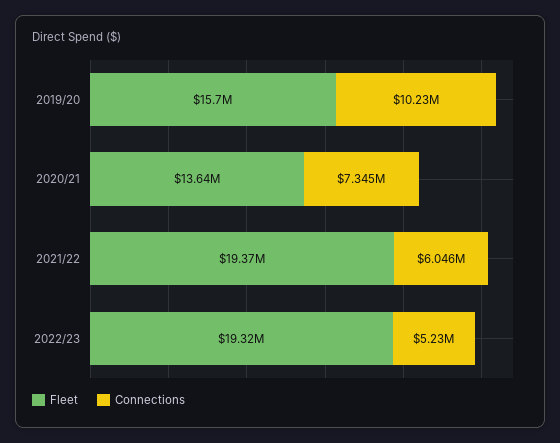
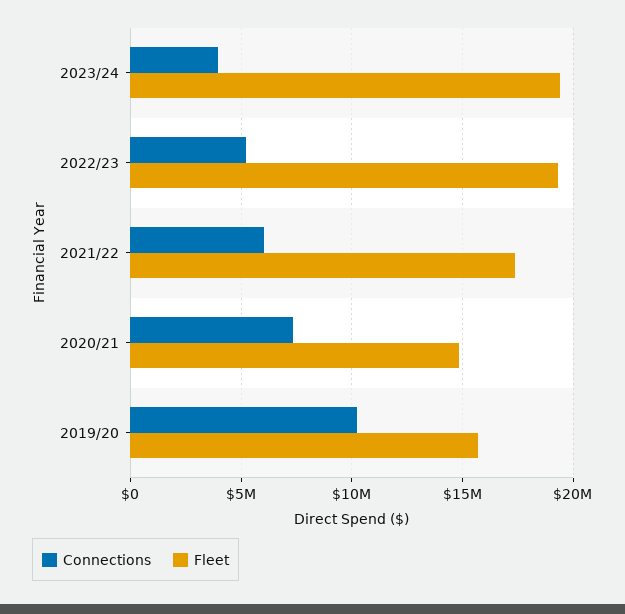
Fleet, 2020/21: 13640000 -> 15000000
Fleet, 2021/22: 19370000 -> 17500000
Connections, 2023/24: none -> 4000000
Fleet, 2023/24: none -> 19500000

